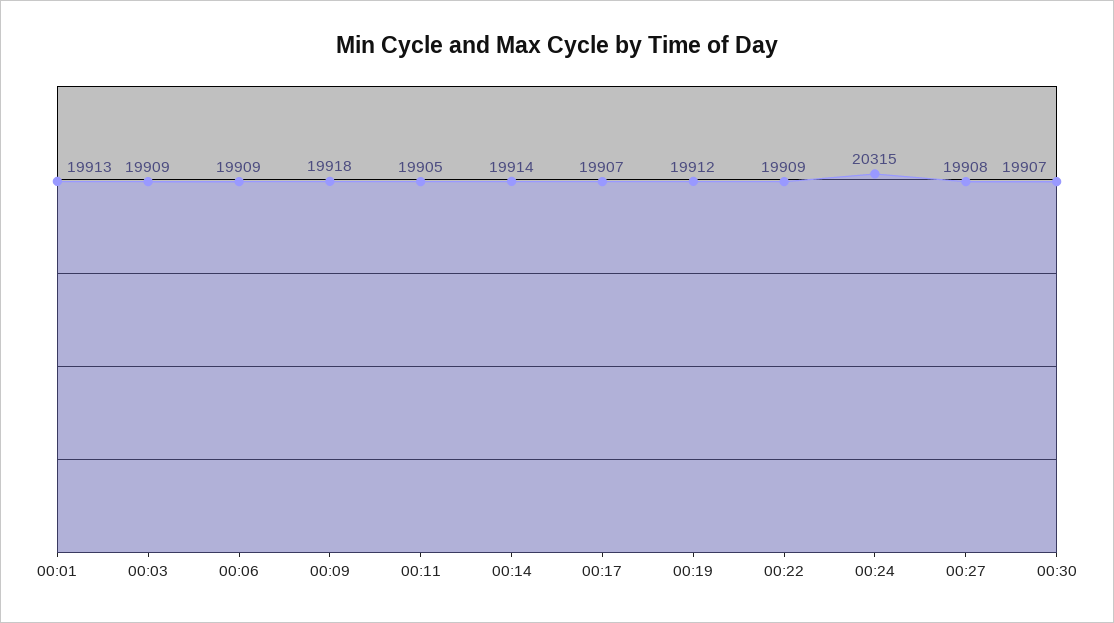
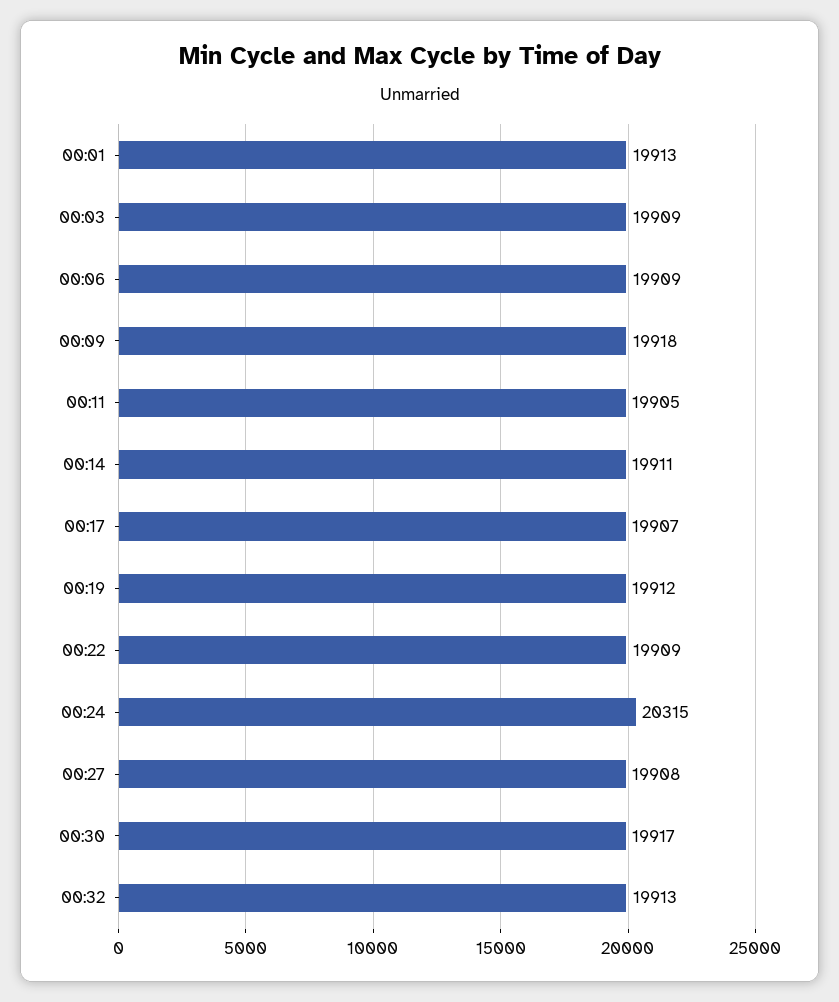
00:14: 19914 -> 19911
00:30: 19907 -> 19917
00:32: none -> 19913

